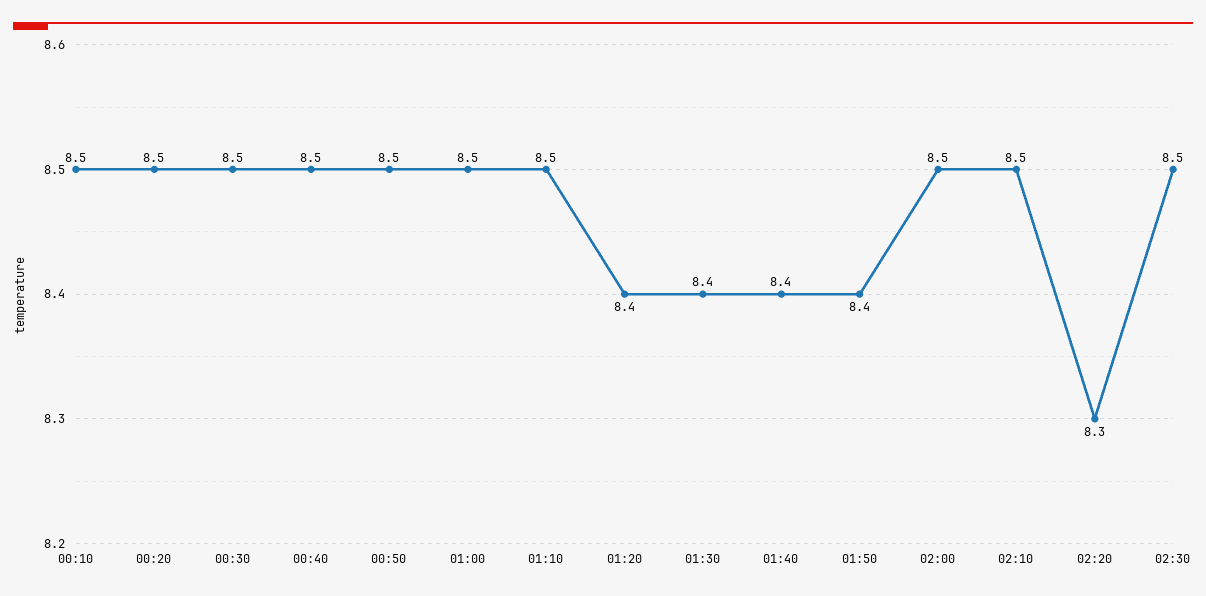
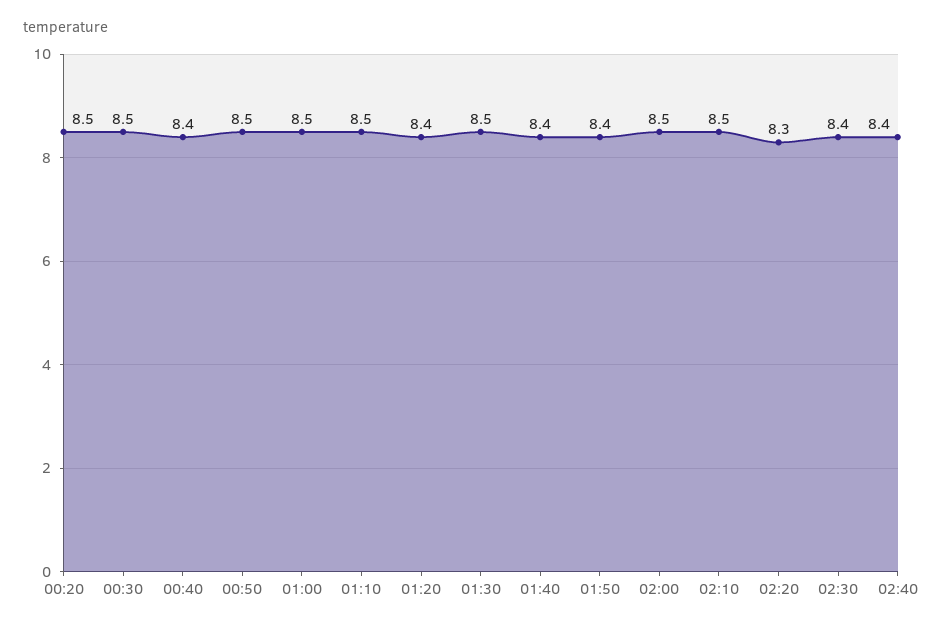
00:10: 8.5 -> none
00:40: 8.5 -> 8.4
01:30: 8.4 -> 8.5
02:30: 8.5 -> 8.4
02:40: none -> 8.4

